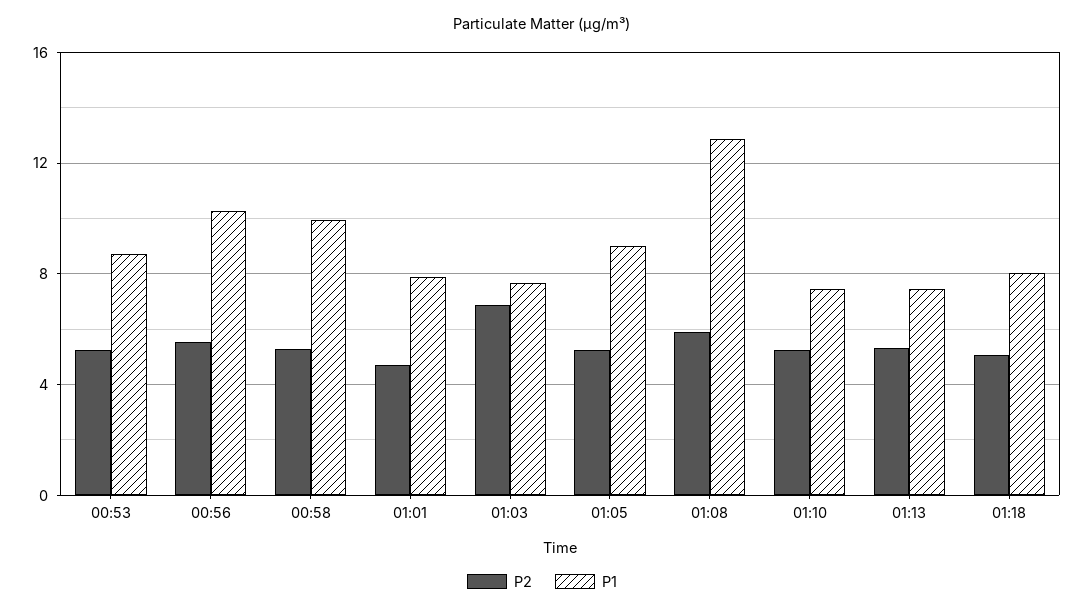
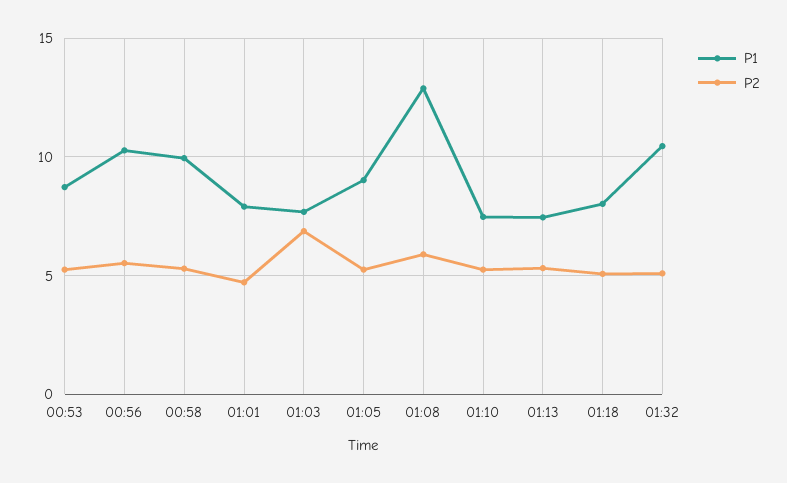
P1, 01:32: none -> 10.5
P2, 01:32: none -> 5

